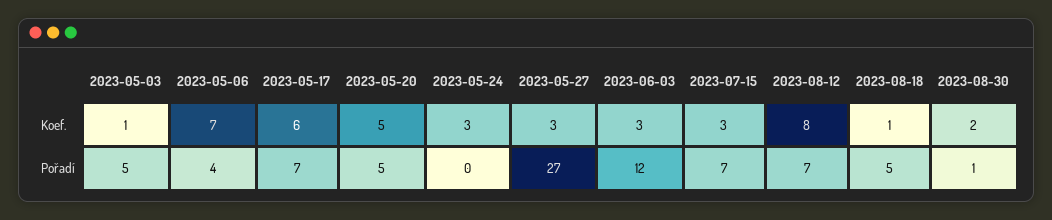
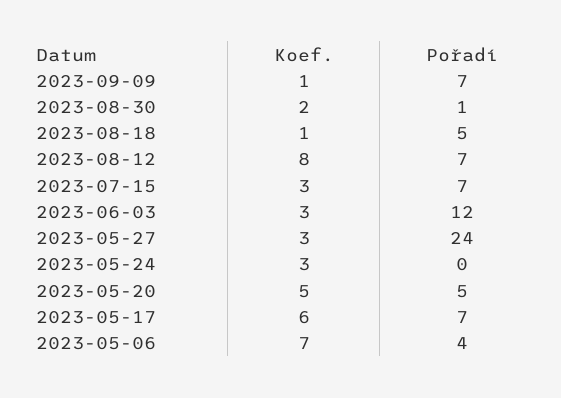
2023-05-03, Koef.: 1 -> none
2023-05-03, Pořadí: 5 -> none
2023-05-27, Pořadí: 27 -> 24
2023-09-09, Koef.: none -> 1
2023-09-09, Pořadí: none -> 7

